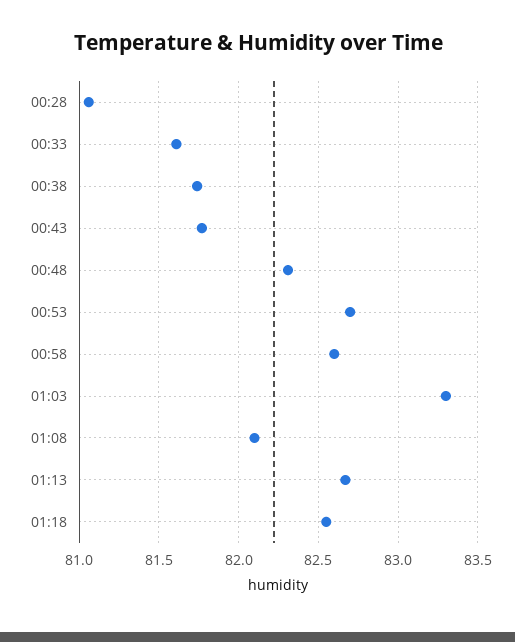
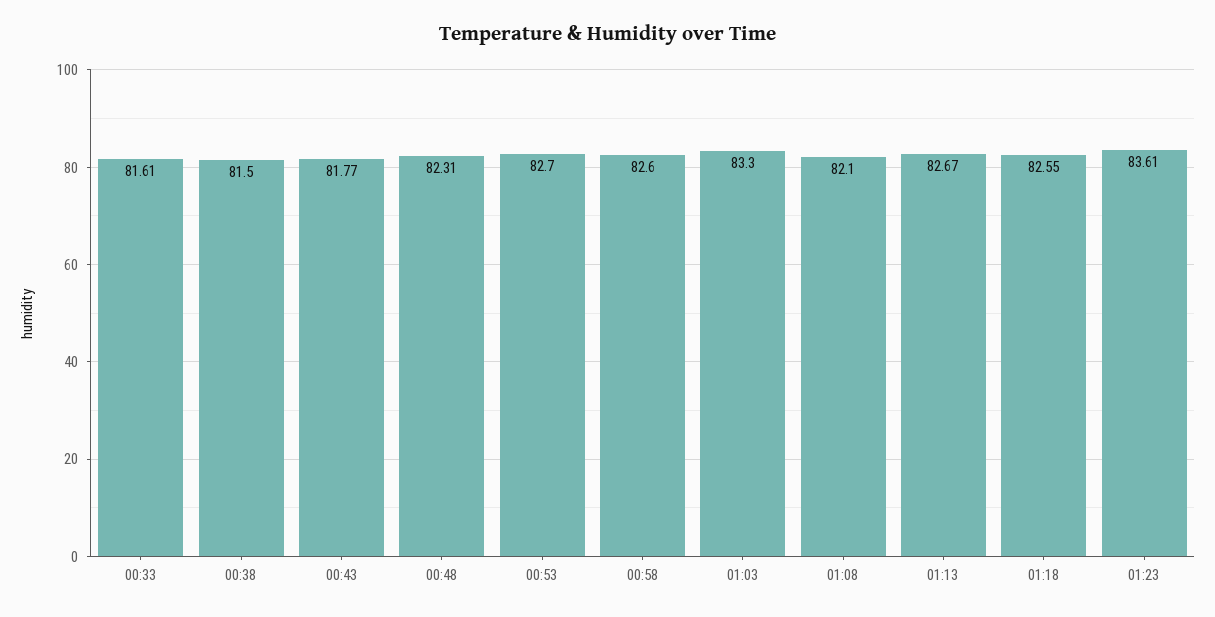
00:28: 81.05 -> none
00:38: 81.75 -> 81.5
01:23: none -> 83.61

